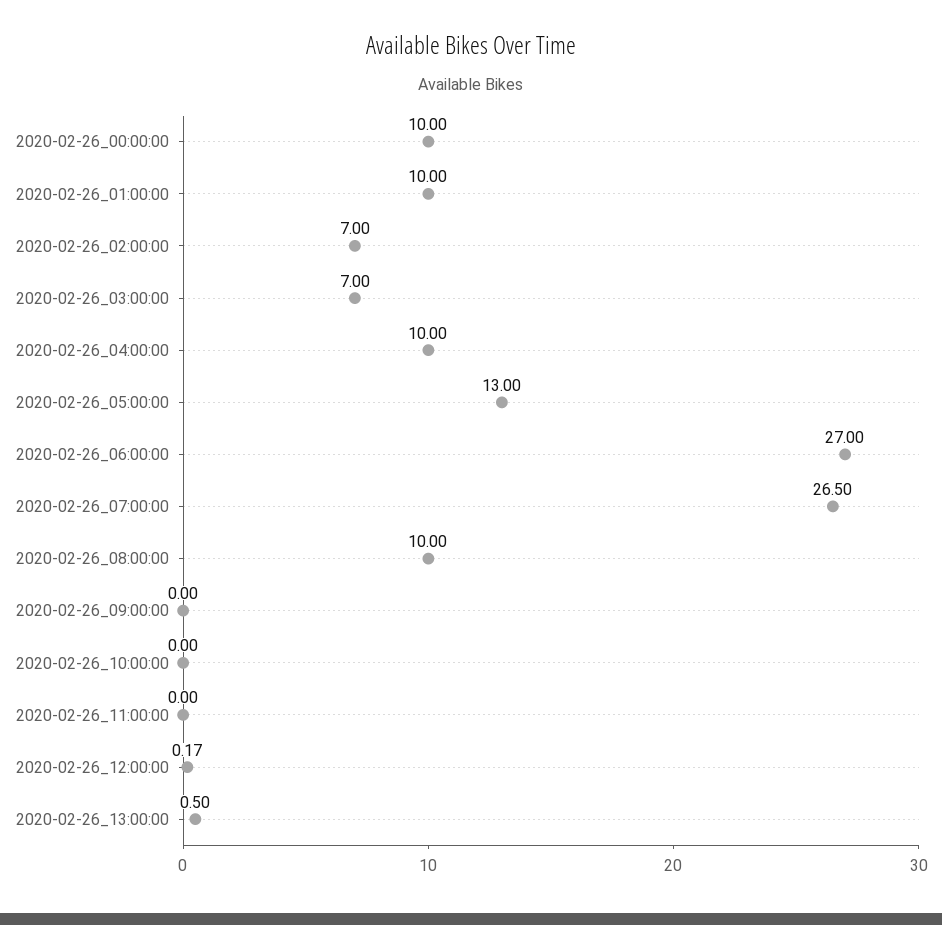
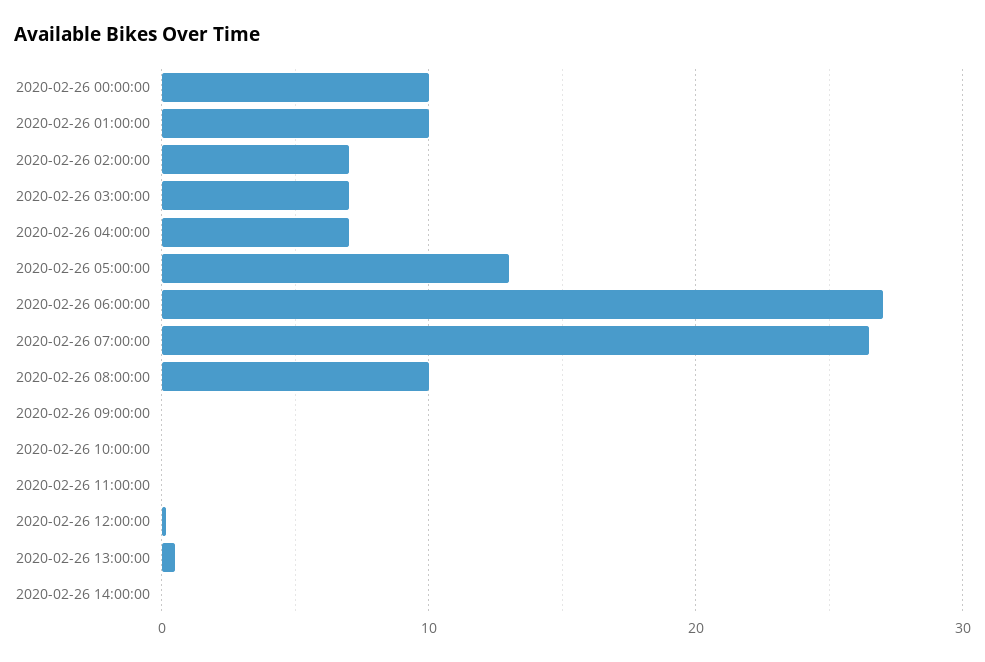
2020-02-26_04:00:00: 10 -> 7
2020-02-26 14:00:00: none -> 0

